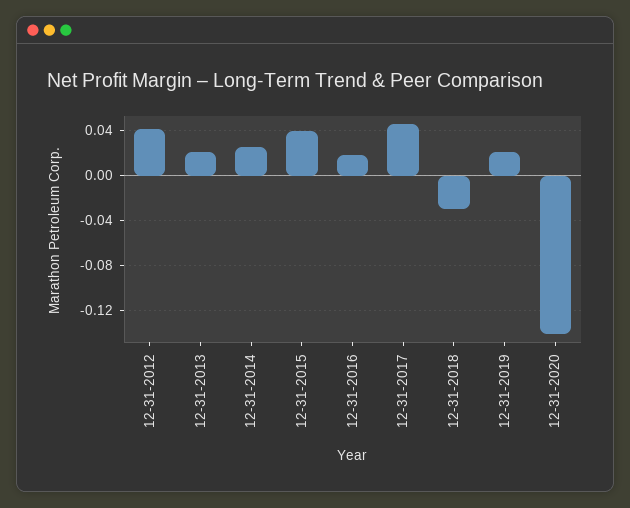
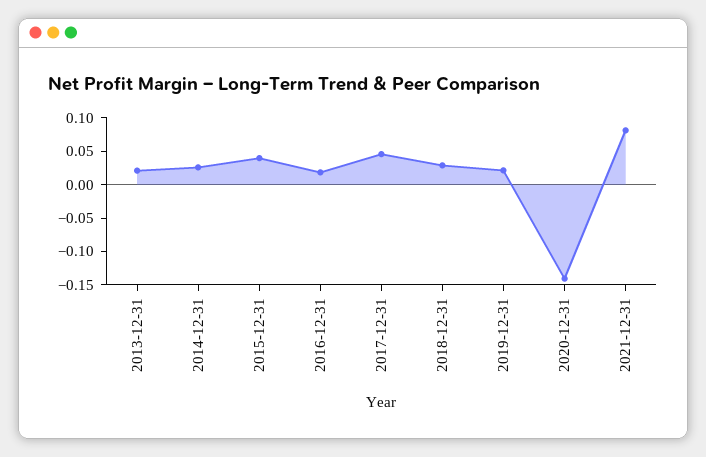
12-31-2012: 0.04 -> none
12-31-2018: -0.03 -> 0.025
2021-12-31: none -> 0.075

